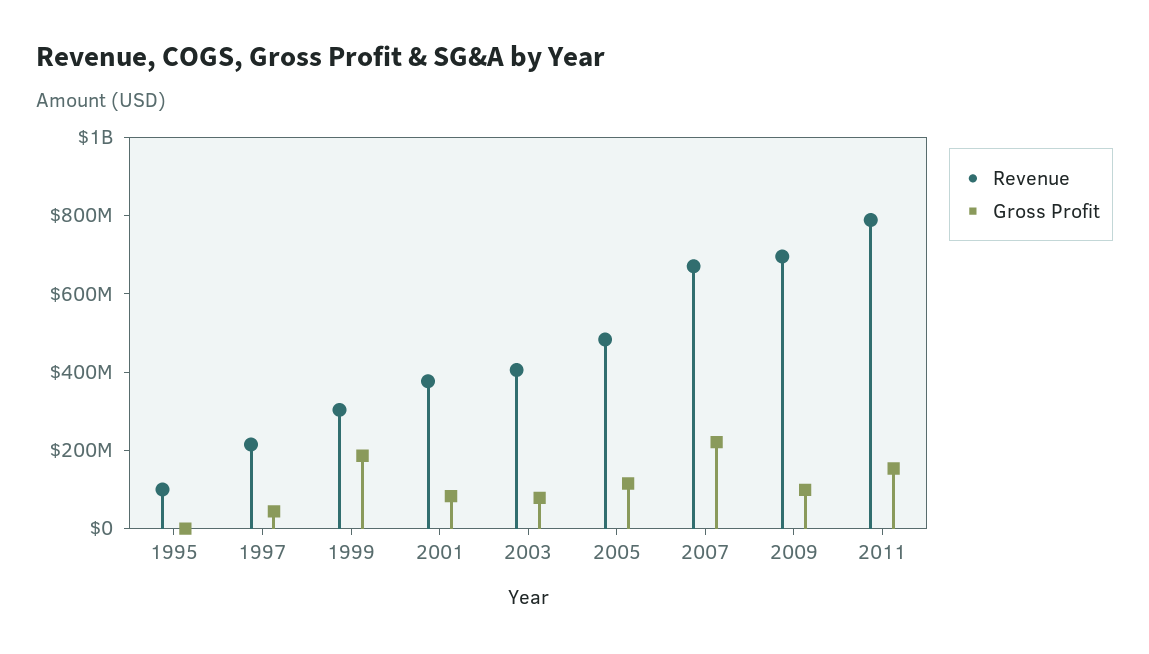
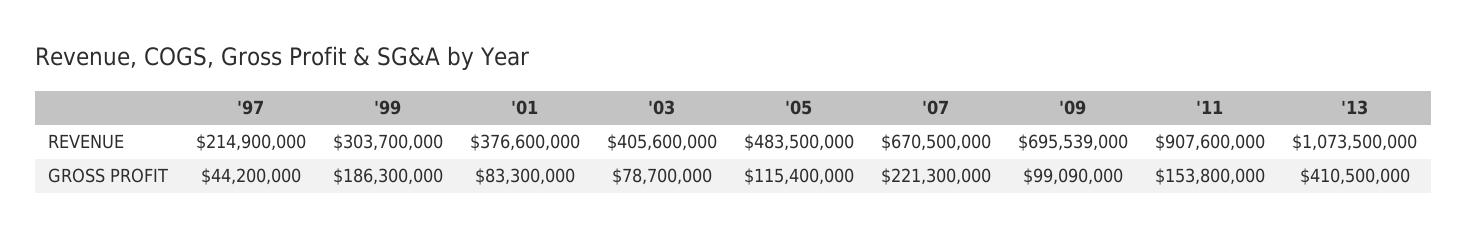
Revenue, 1995: 100000000 -> none
Gross Profit, 1995: 0 -> none
Revenue, 2011: 800000000 -> 907600000
Revenue, '13: none -> 1073500000
Gross Profit, '13: none -> 410500000

